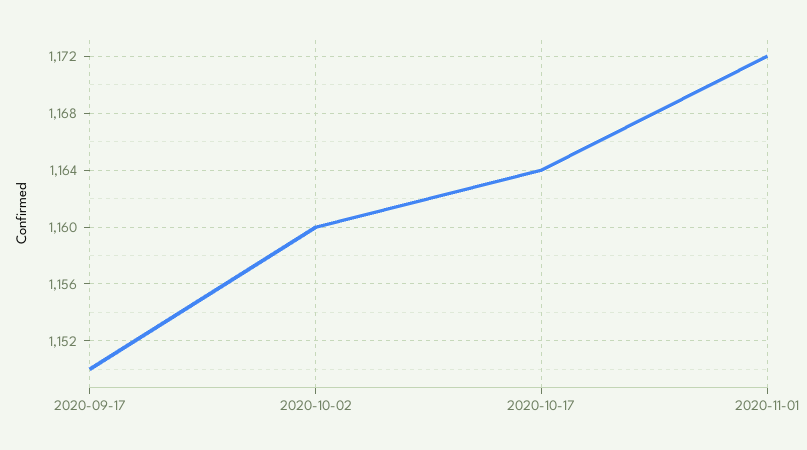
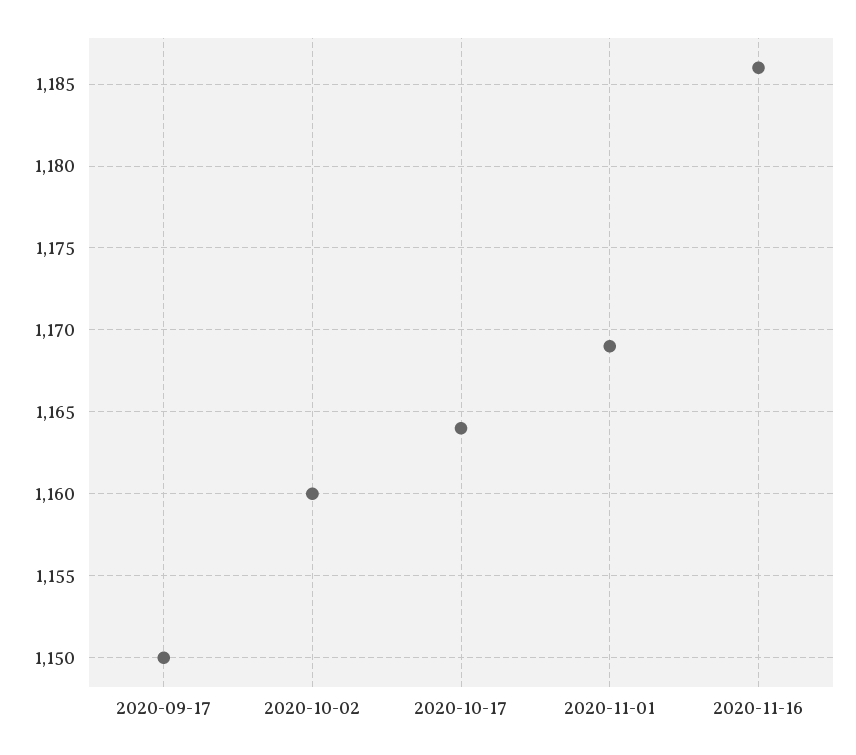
2020-11-01: 1172 -> 1169
2020-11-16: none -> 1186

